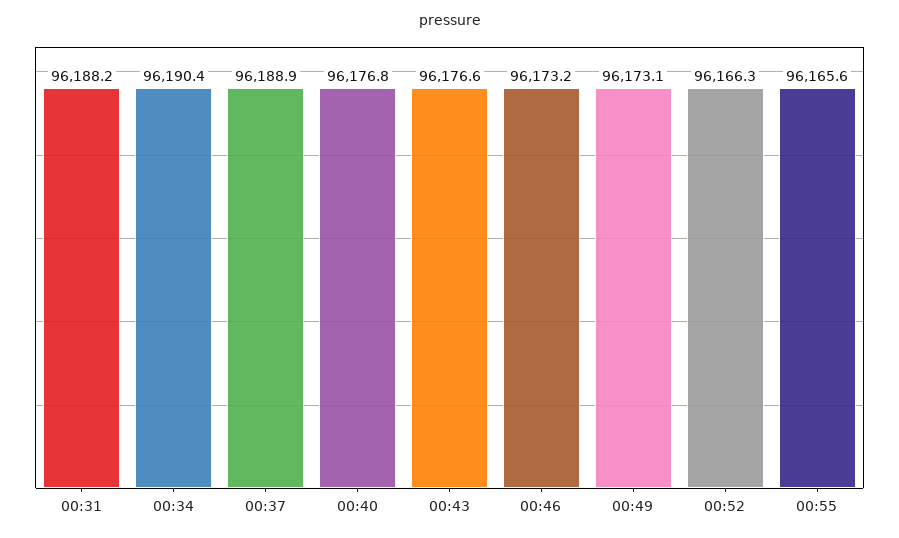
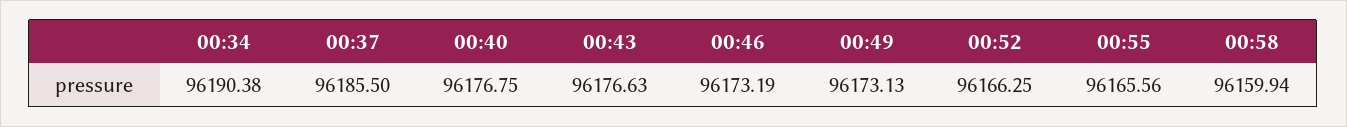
00:31: 96188.2 -> none
00:37: 96188.9 -> 96185.5
00:58: none -> 96159.94

